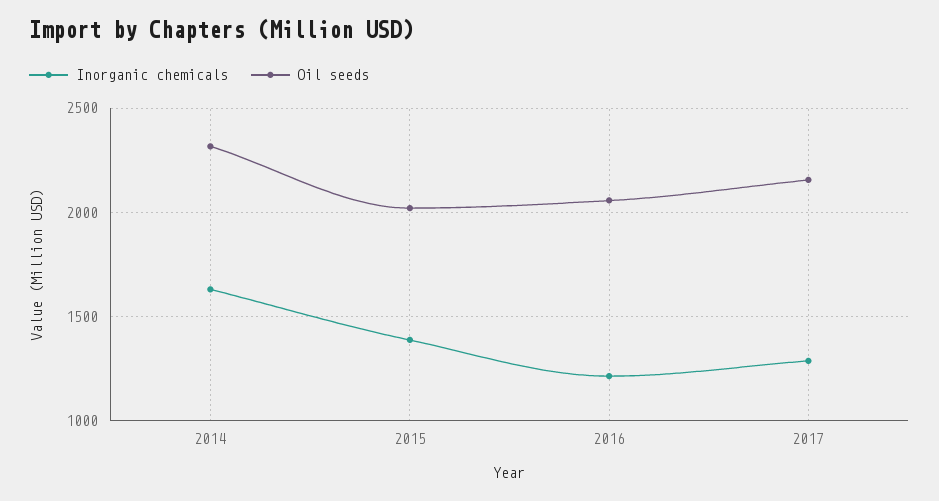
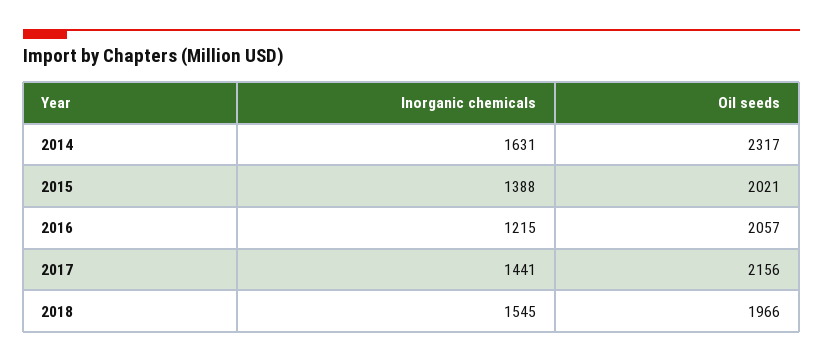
Inorganic chemicals, 2017: 1300 -> 1441
Inorganic chemicals, 2018: none -> 1545
Oil seeds, 2018: none -> 1966

